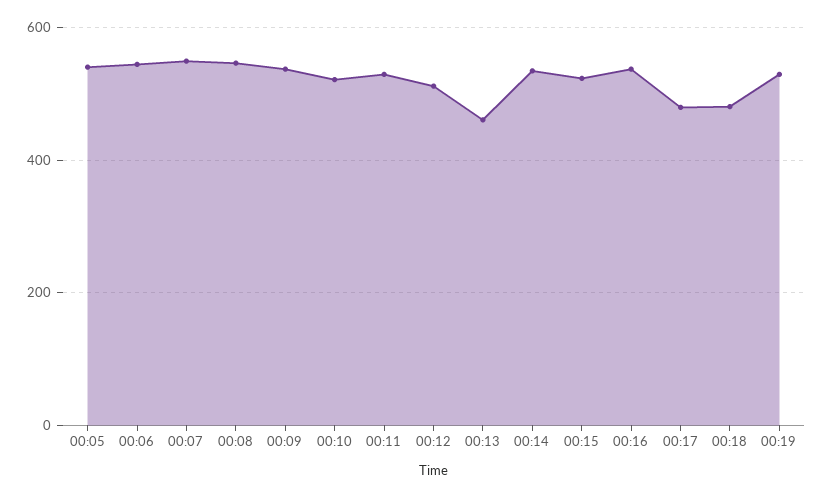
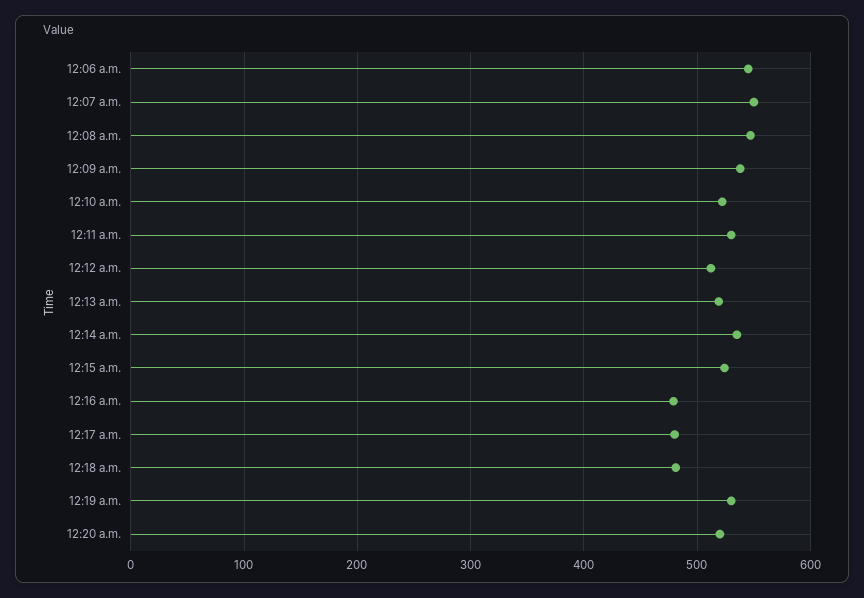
00:05: 540 -> none
00:13: 460 -> 520
00:16: 540 -> 480
12:20 a.m.: none -> 520

